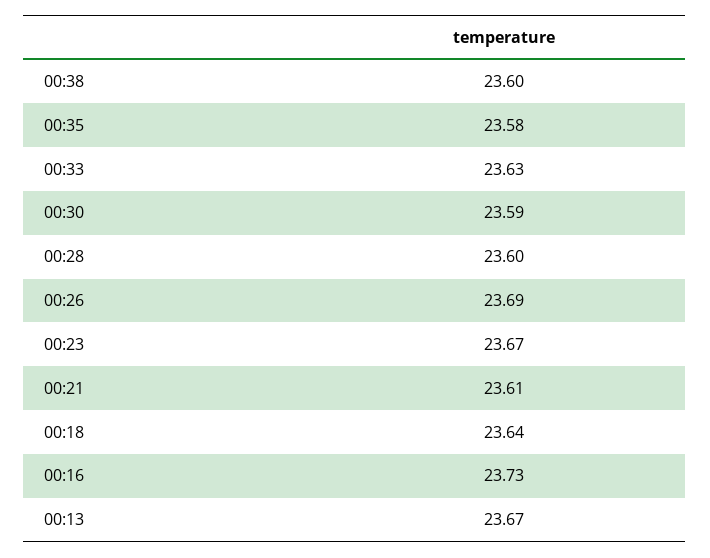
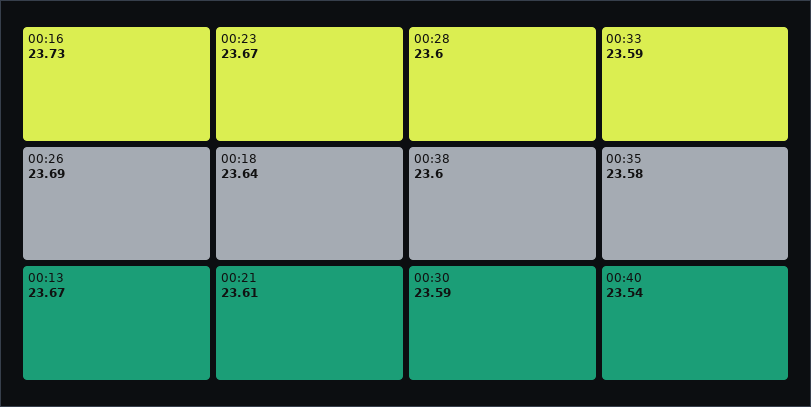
00:33: 23.63 -> 23.59
00:40: none -> 23.54

